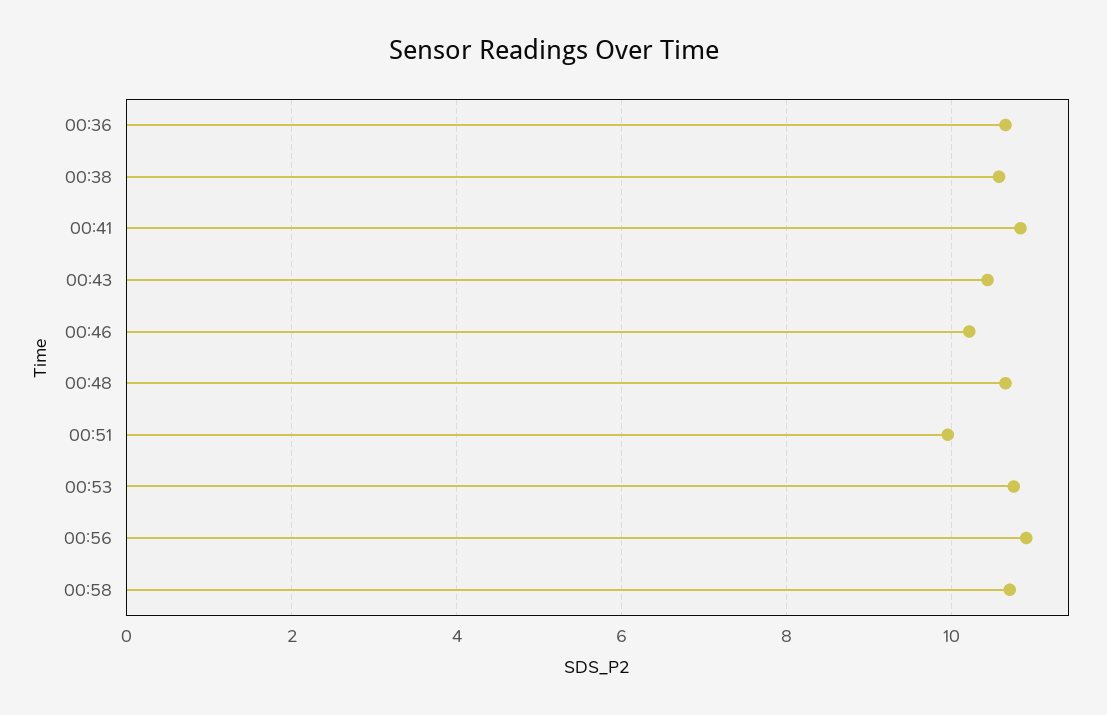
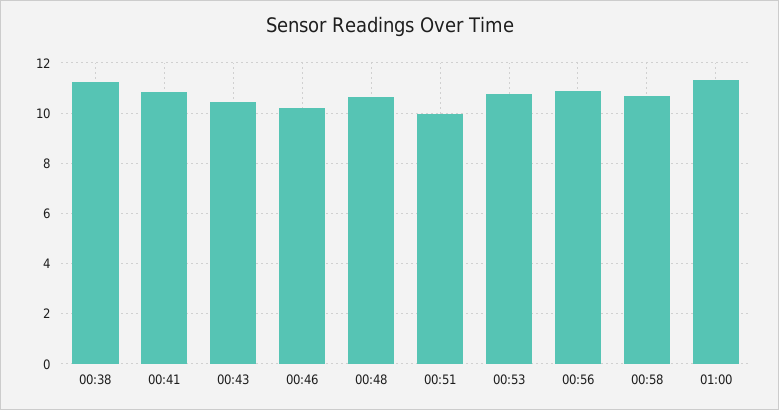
00:36: 10.6 -> none
00:38: 10.6 -> 11.25
01:00: none -> 11.25

